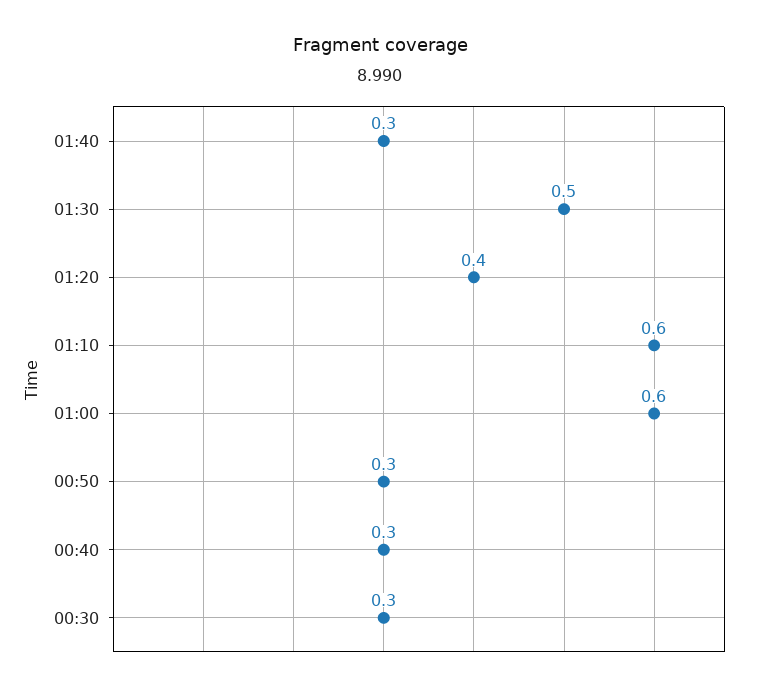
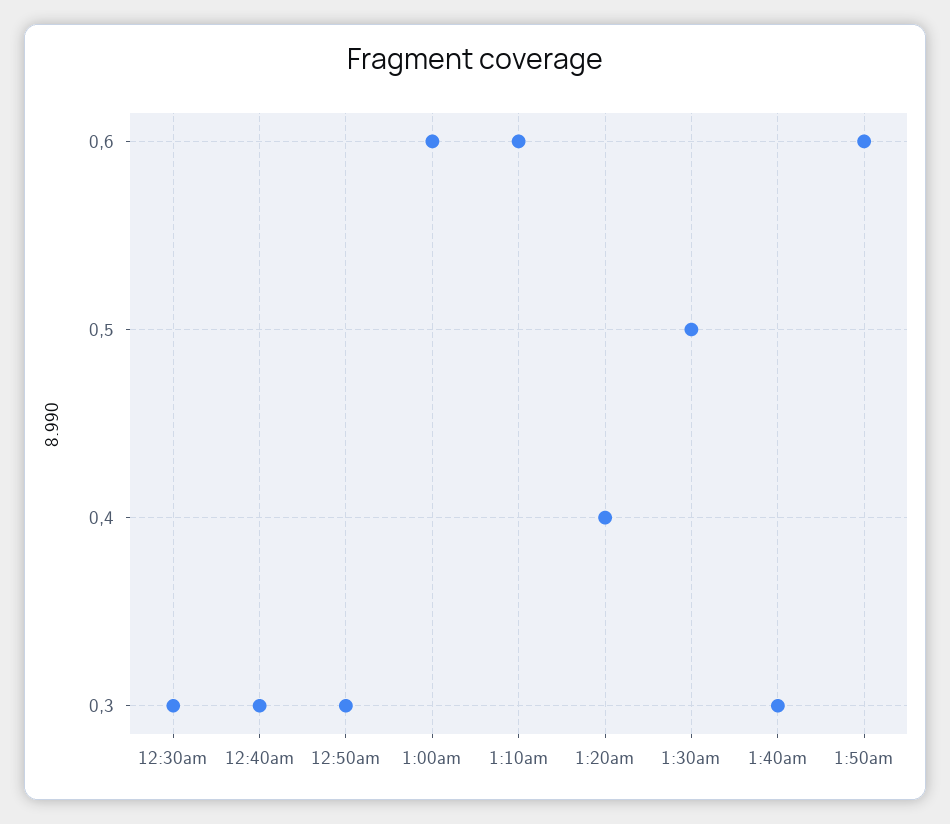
1:50am: none -> 0.6

